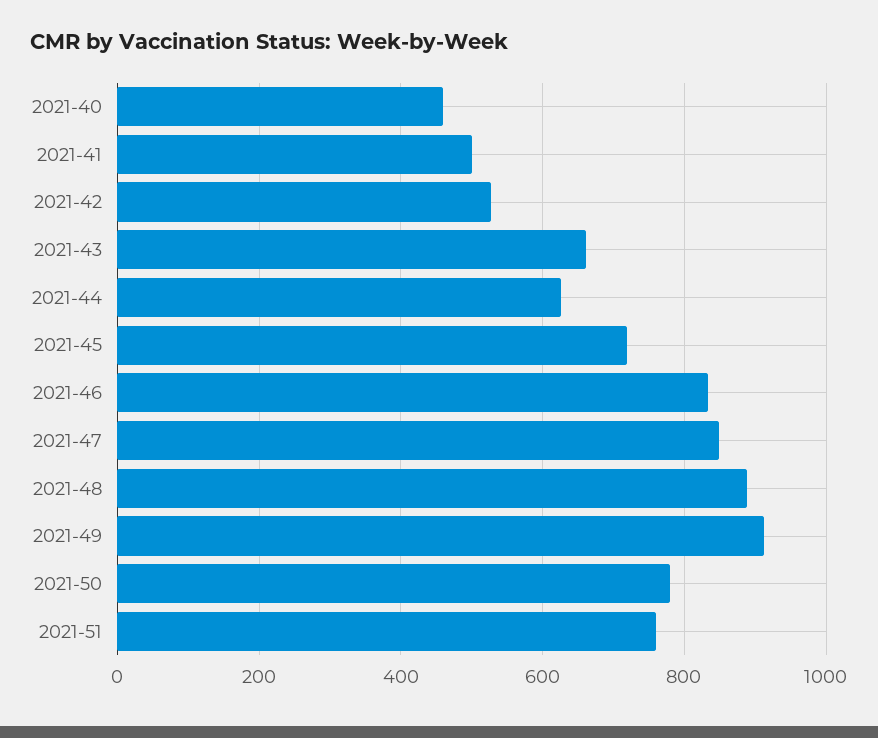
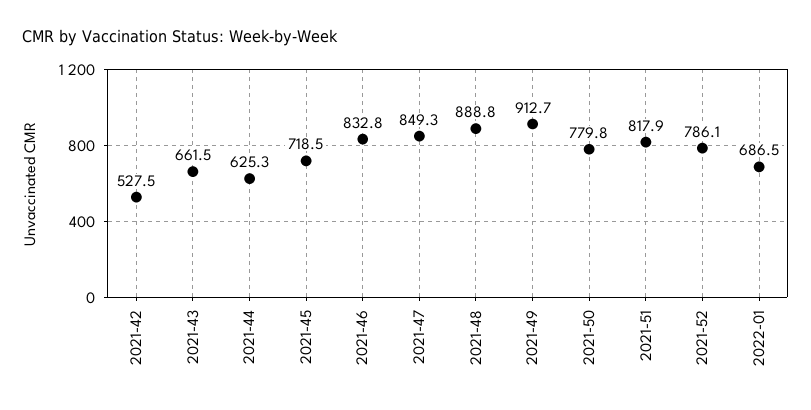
2021-40: 460 -> none
2021-41: 500 -> none
2021-51: 760 -> 817.9
2021-52: none -> 786.1
2022-01: none -> 686.5

